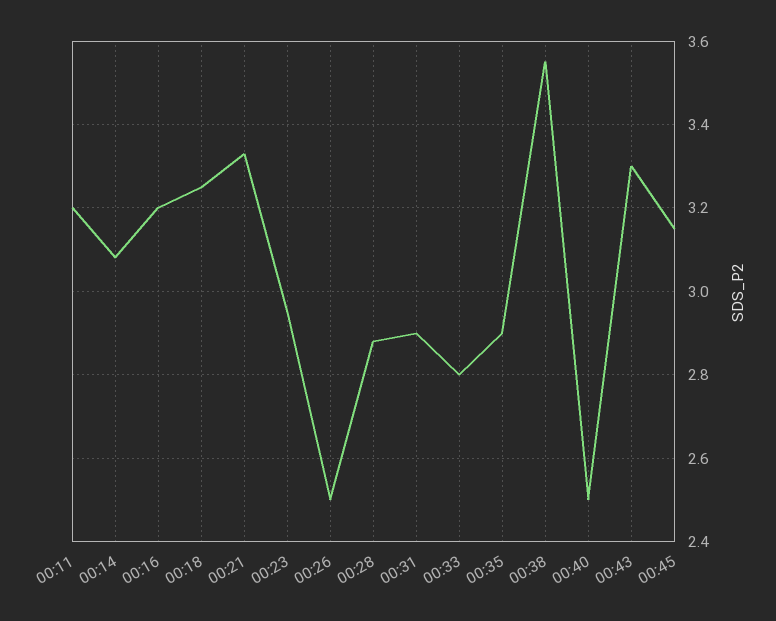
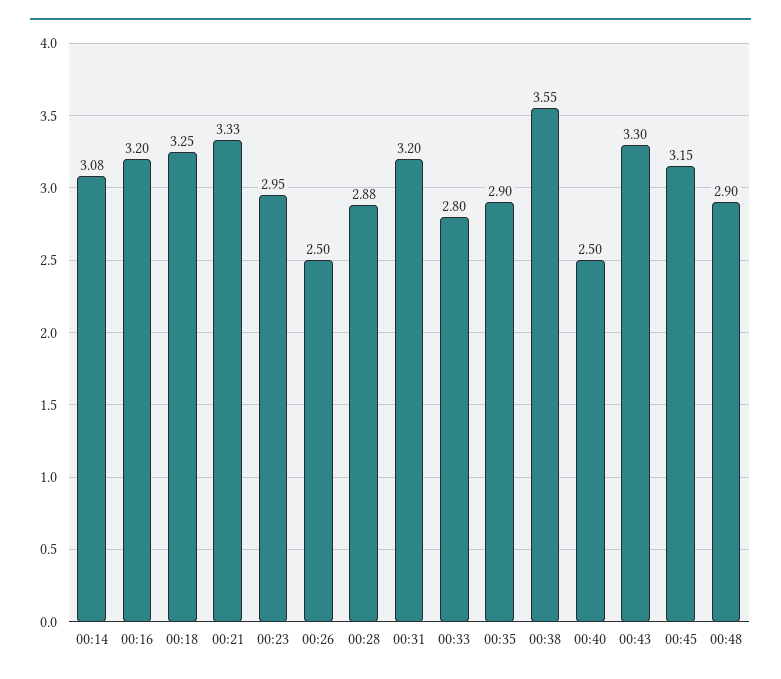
00:11: 3.2 -> none
00:31: 2.9 -> 3.2
00:48: none -> 2.9

